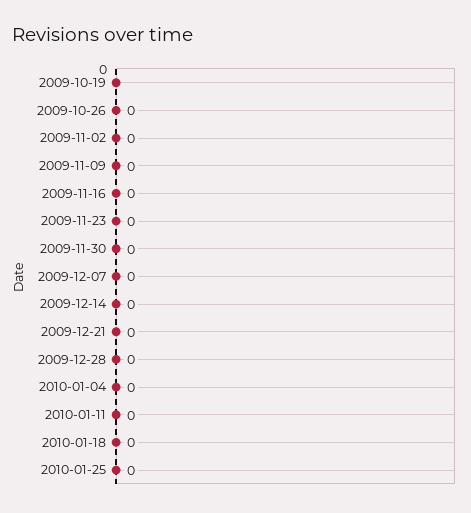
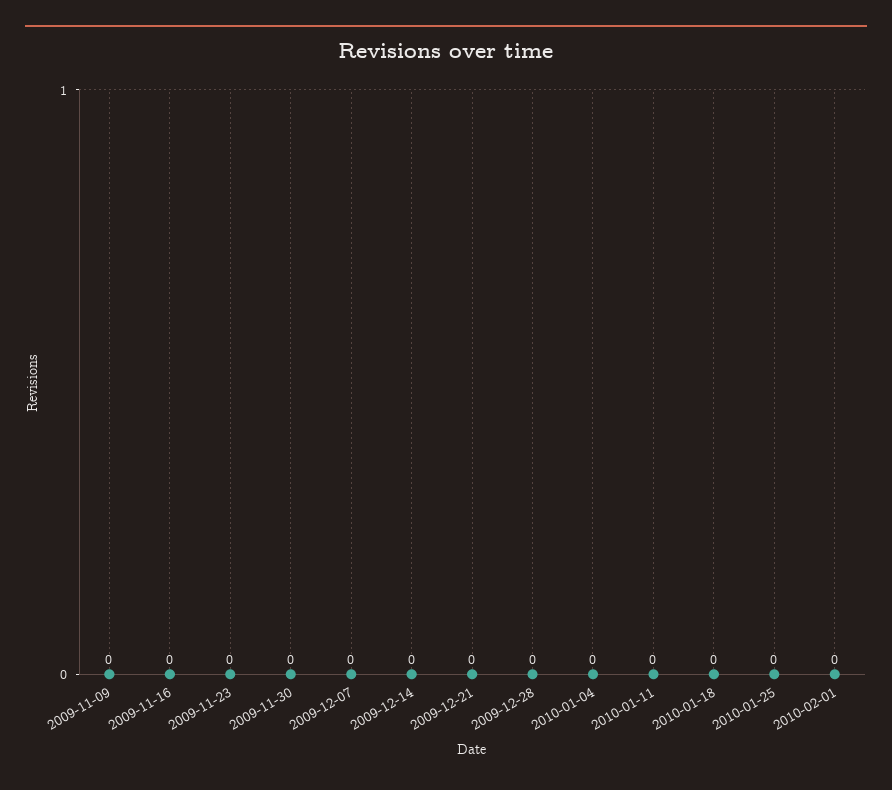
2009-10-19: 0 -> none
2009-10-26: 0 -> none
2009-11-02: 0 -> none
2010-02-01: none -> 0

